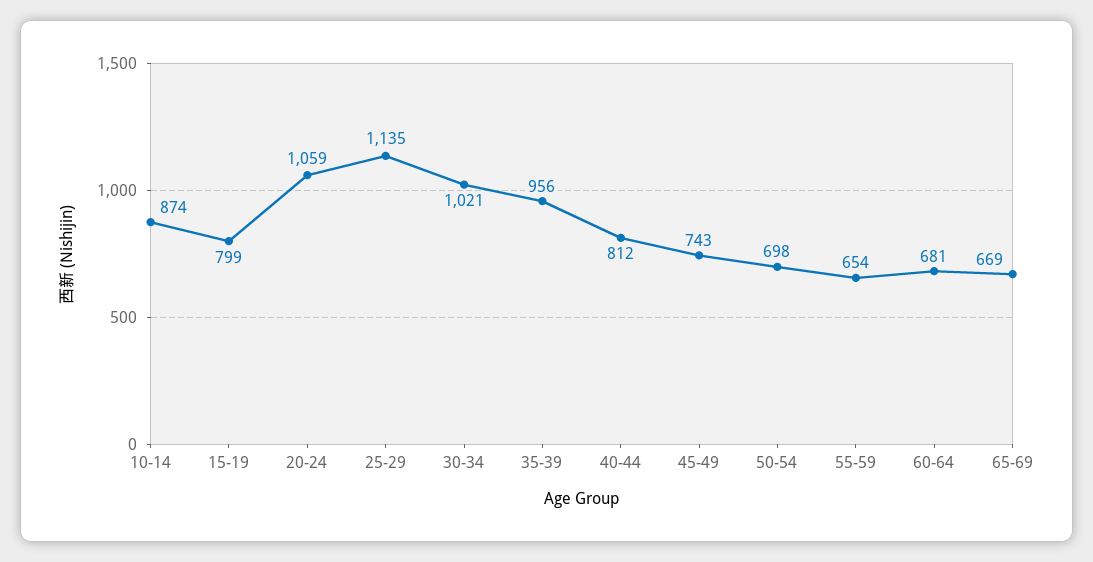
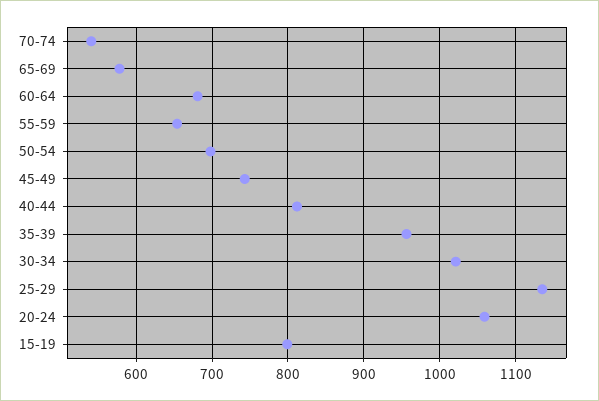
10-14: 874 -> none
65-69: 669 -> 580
70-74: none -> 540

